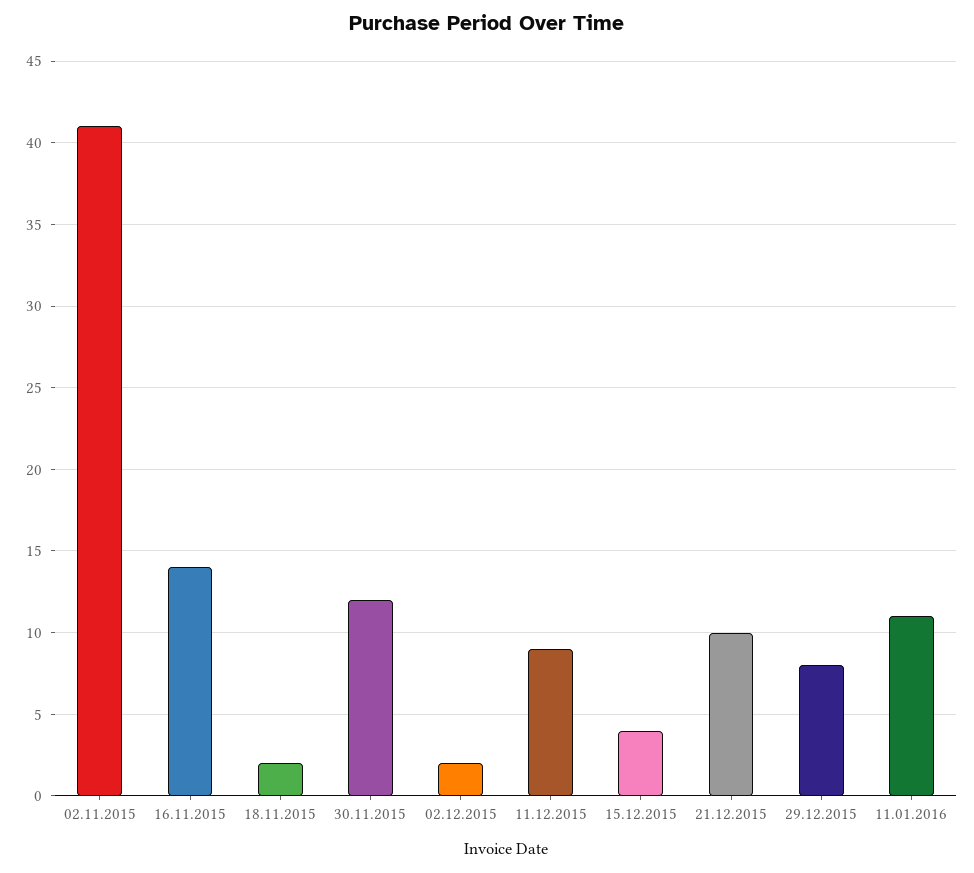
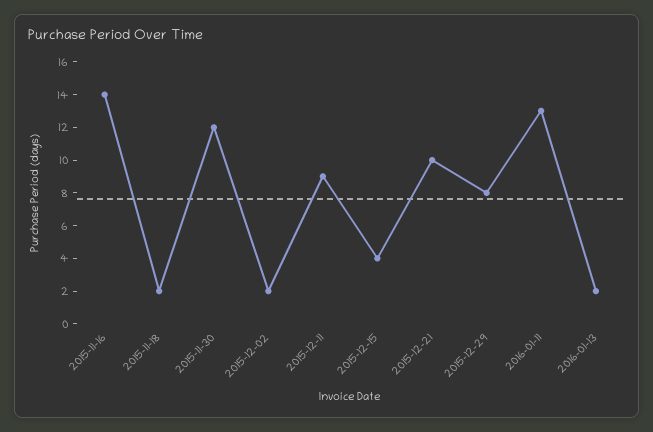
02.11.2015: 41 -> none
11.01.2016: 11 -> 13
2016-01-13: none -> 2

